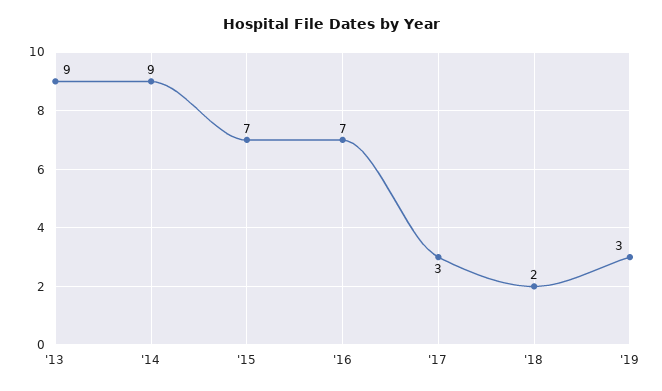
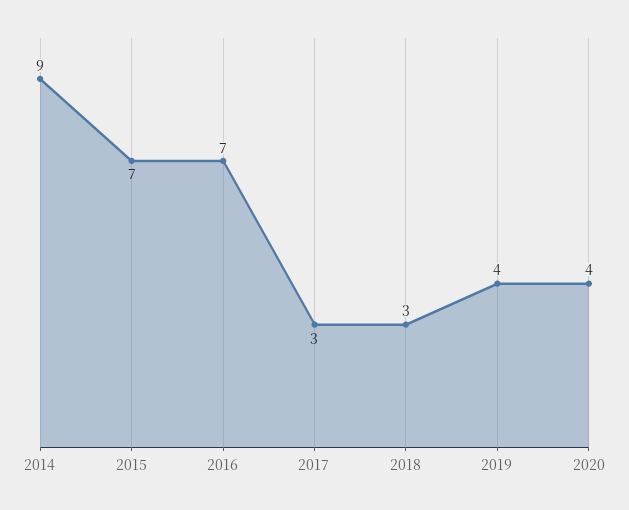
'13: 9 -> none
'18: 2 -> 3
'19: 3 -> 4
2020: none -> 4

